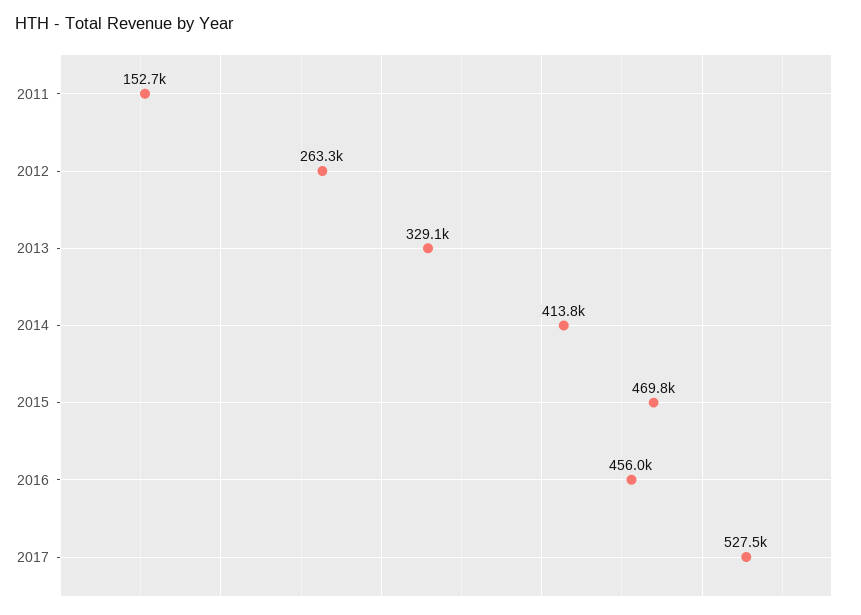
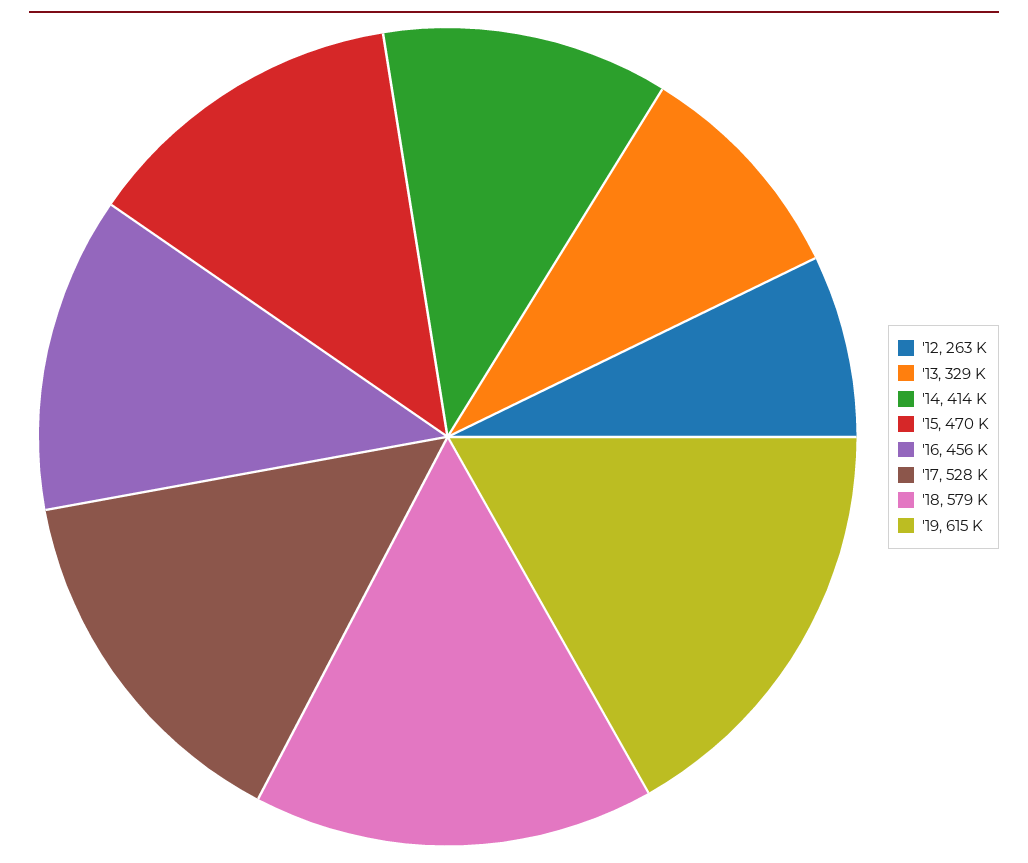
2011: 152700 -> none
'18: none -> 579000
'19: none -> 615000

